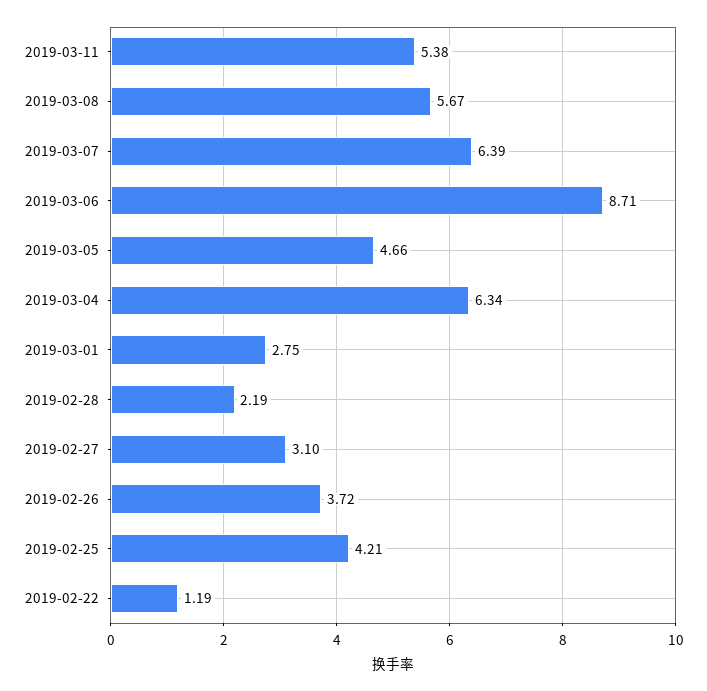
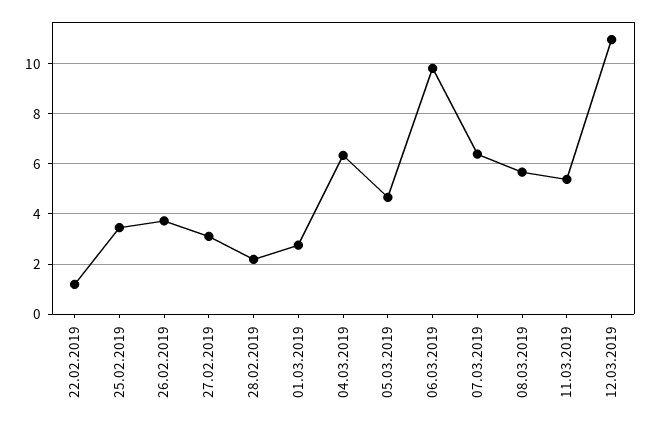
2019-03-06: 8.71 -> 9.75
2019-02-25: 4.21 -> 3.5
12.03.2019: none -> 11

